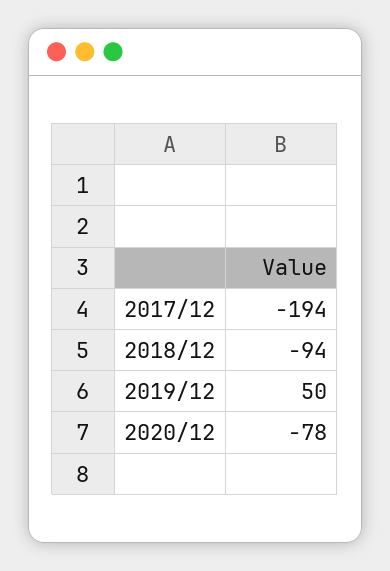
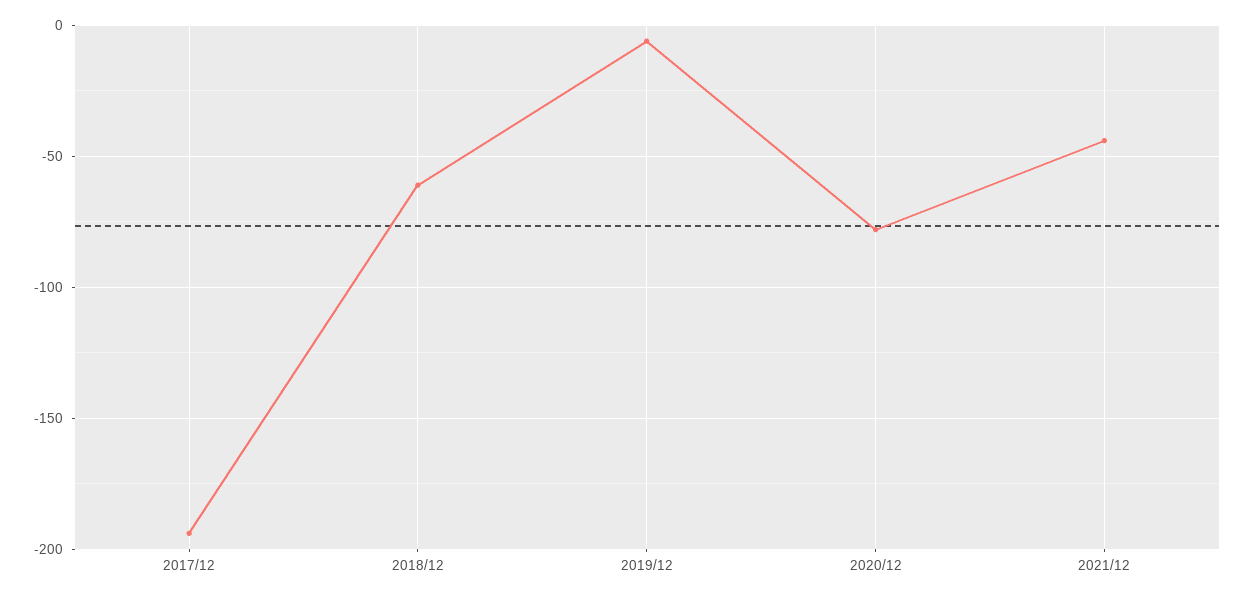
2018/12: -94 -> -60
2019/12: 50 -> -5
2021/12: none -> -45

